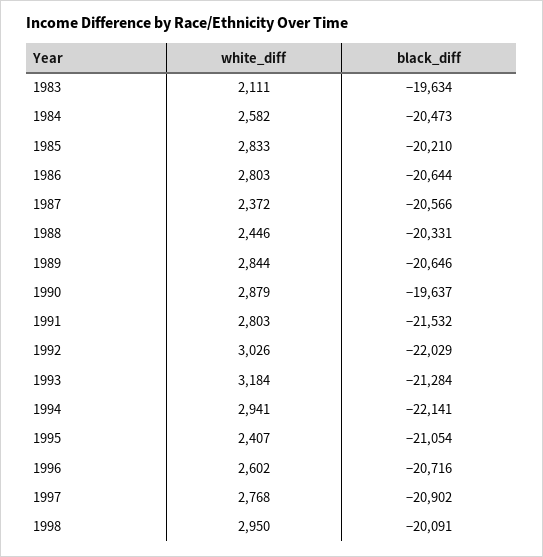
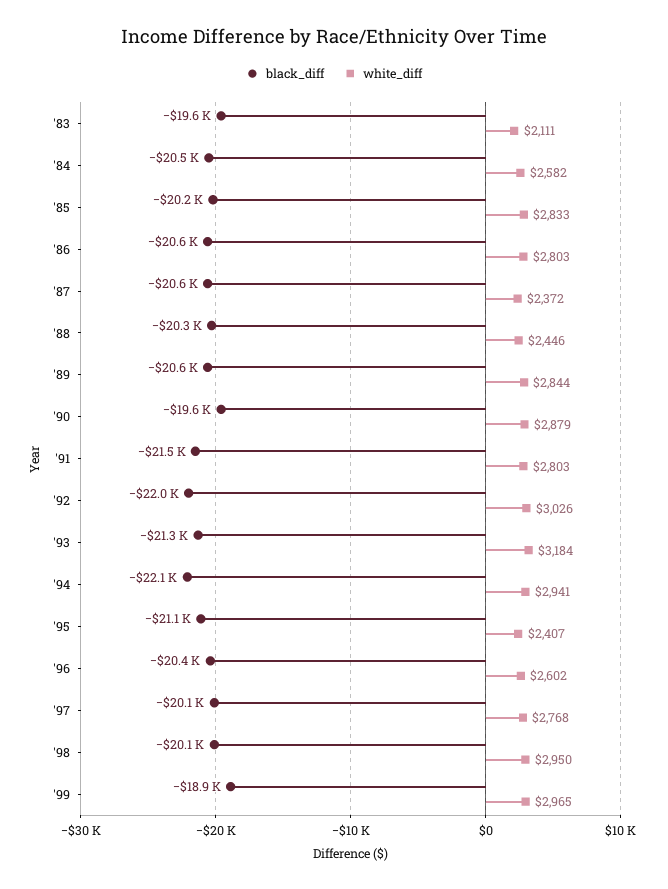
black_diff, 1996: -20716 -> -20400
black_diff, 1997: -20902 -> -20100
black_diff, '99: none -> -18900
white_diff, '99: none -> 2965

